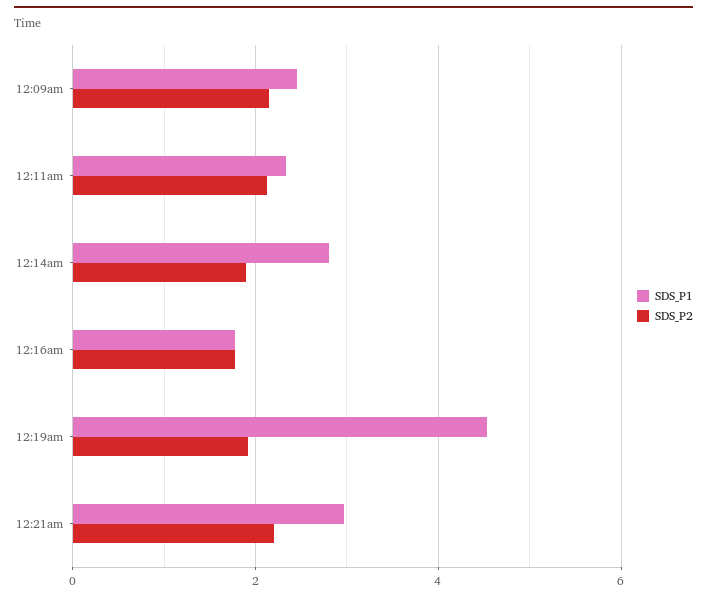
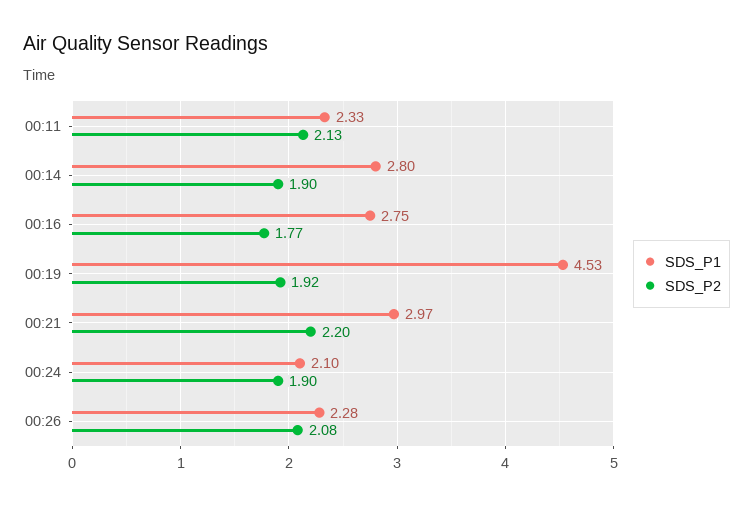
SDS_P1, 12:09am: 2.4 -> none
SDS_P2, 12:09am: 2.2 -> none
SDS_P1, 12:16am: 1.8 -> 2.75
SDS_P1, 00:24: none -> 2.1
SDS_P2, 00:24: none -> 1.9
SDS_P1, 00:26: none -> 2.28
SDS_P2, 00:26: none -> 2.08

